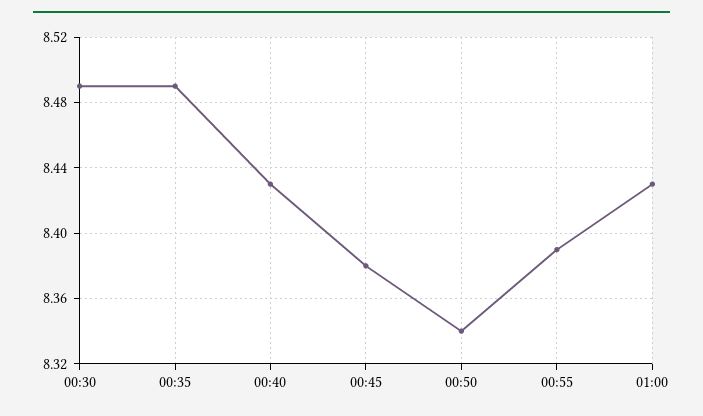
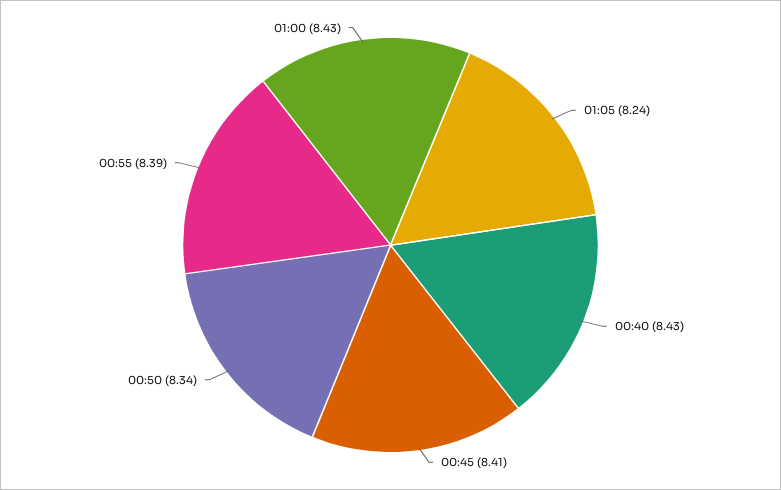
00:30: 8.49 -> none
00:35: 8.49 -> none
00:45: 8.38 -> 8.41
01:05: none -> 8.24

